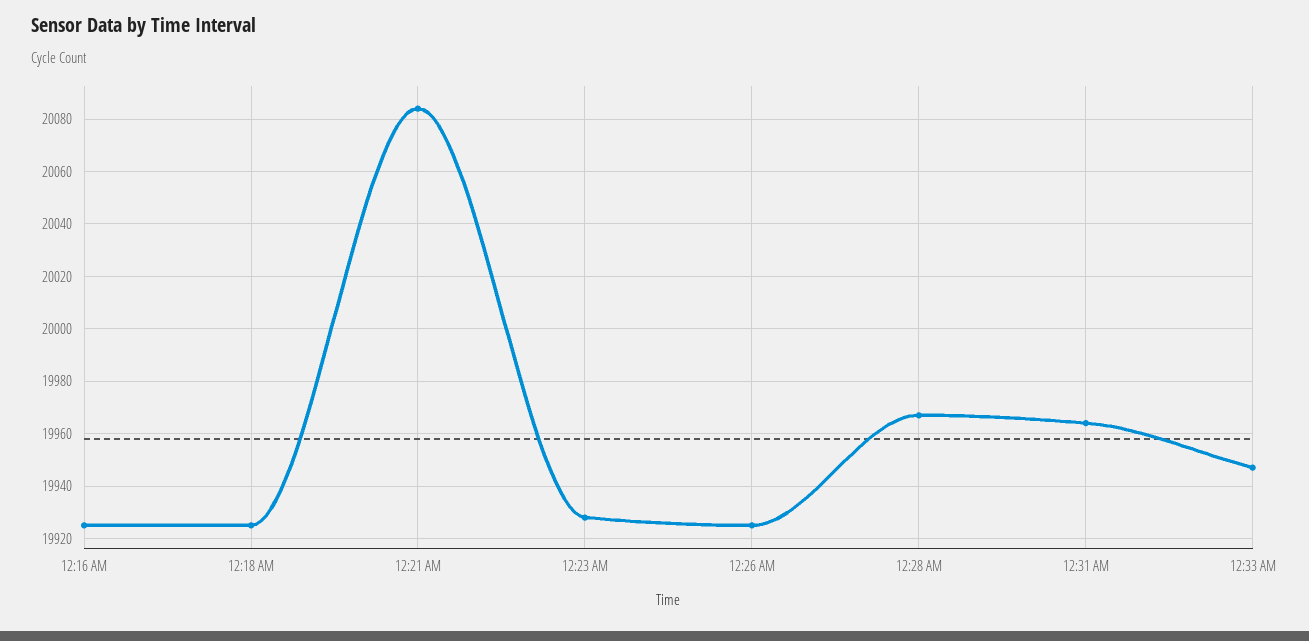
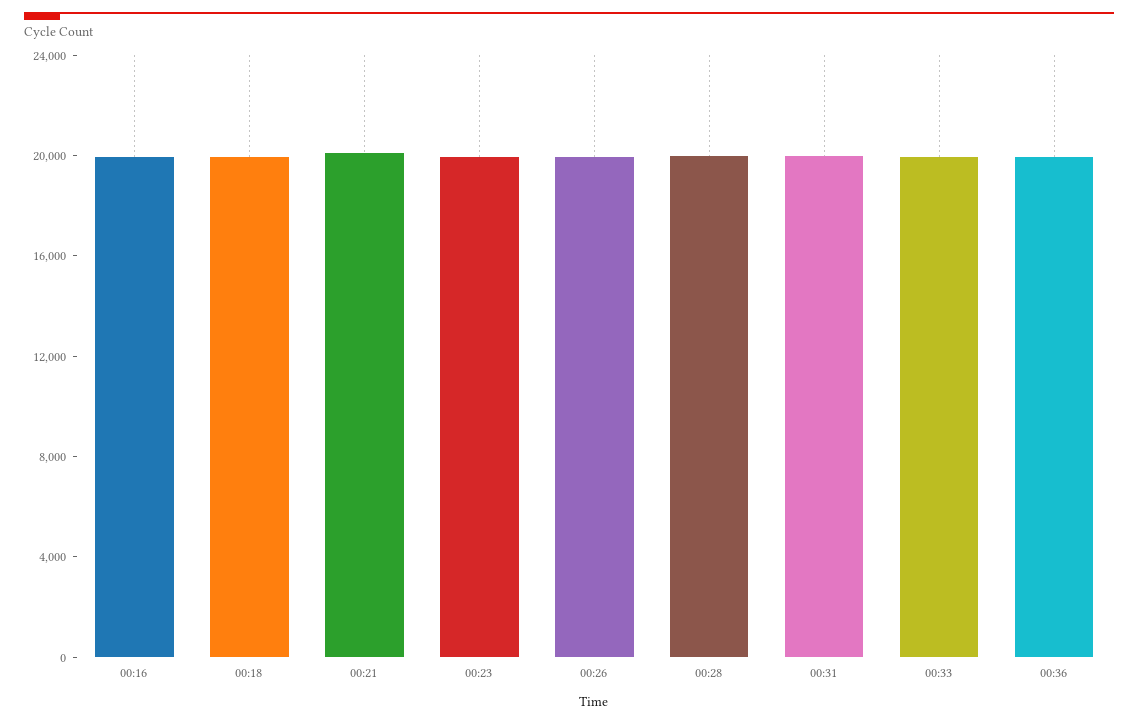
00:36: none -> 20000

